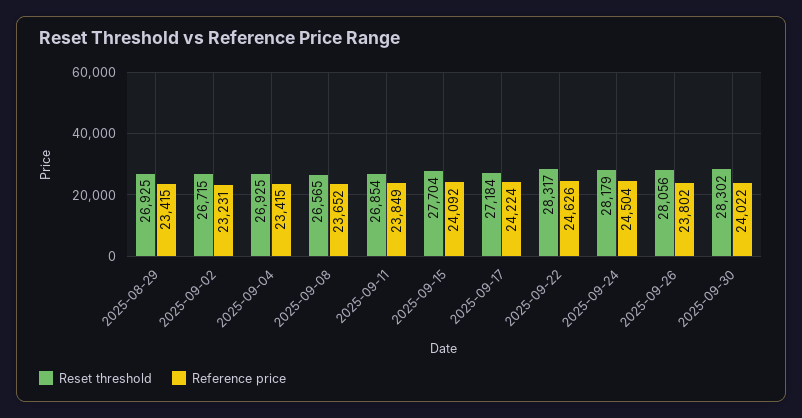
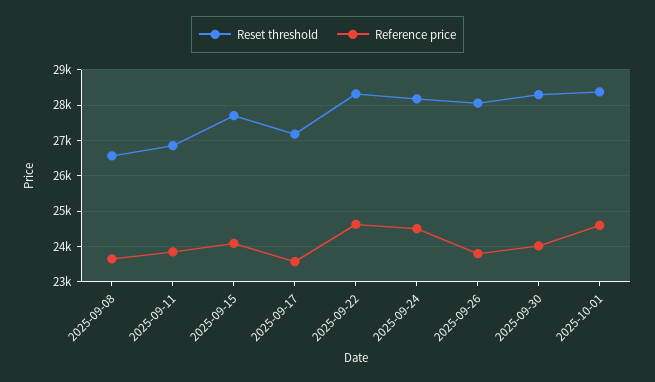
Reset threshold, 2025-08-29: 26925 -> none
Reference price, 2025-08-29: 23415 -> none
Reset threshold, 2025-09-02: 26715 -> none
Reference price, 2025-09-02: 23231 -> none
Reset threshold, 2025-09-04: 26925 -> none
Reference price, 2025-09-04: 23415 -> none
Reference price, 2025-09-17: 24224 -> 23600
Reset threshold, 2025-10-01: none -> 28400
Reference price, 2025-10-01: none -> 24600

